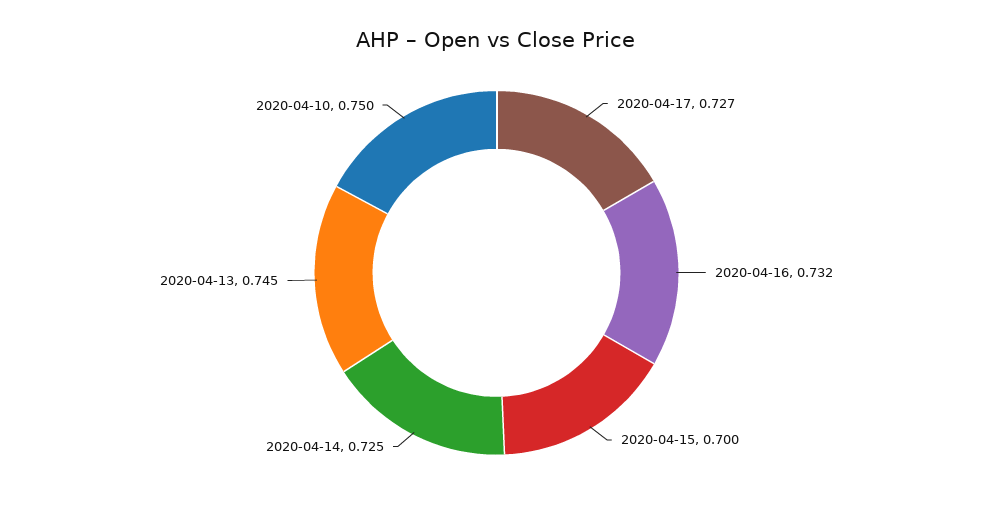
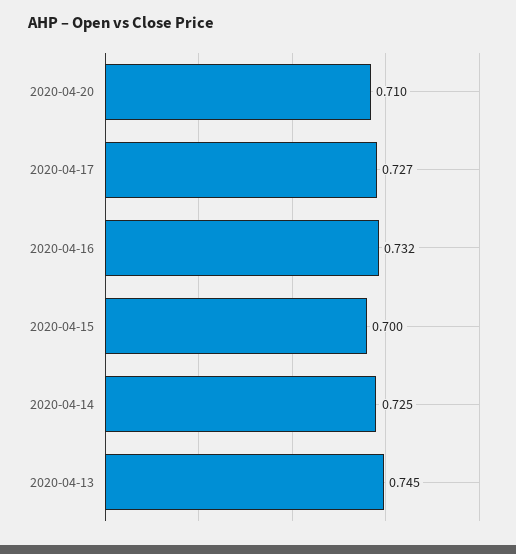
2020-04-10: 0.75 -> none
2020-04-20: none -> 0.71

